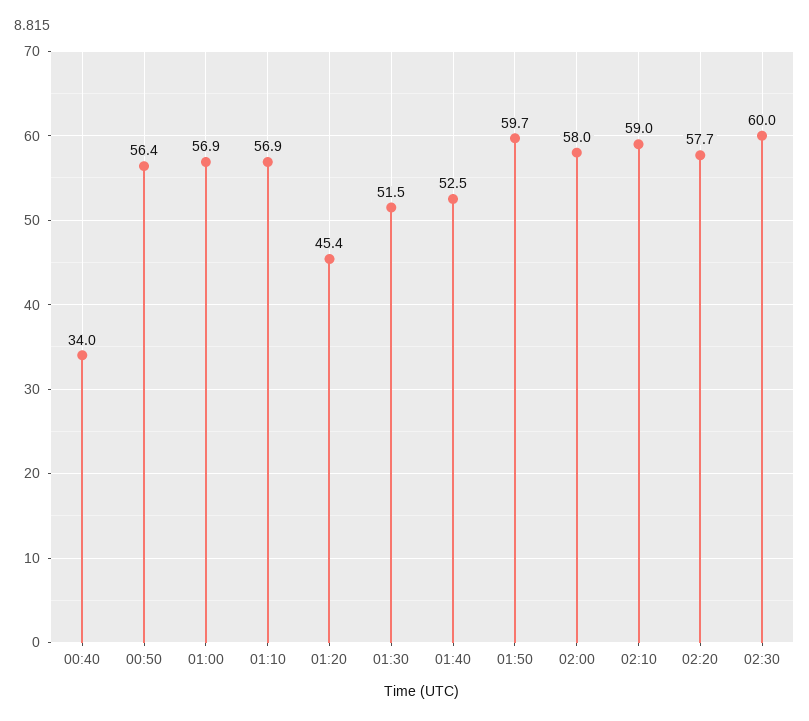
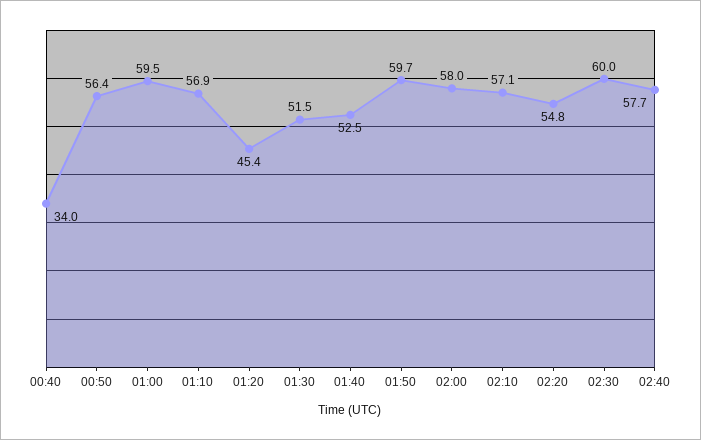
01:00: 56.9 -> 59.5
02:10: 59 -> 57.1
02:20: 57.7 -> 54.8
02:40: none -> 57.7

